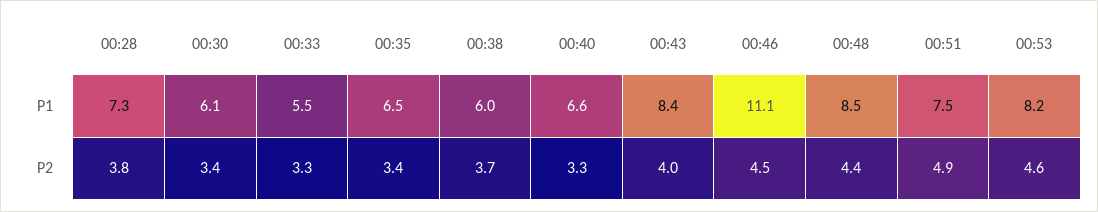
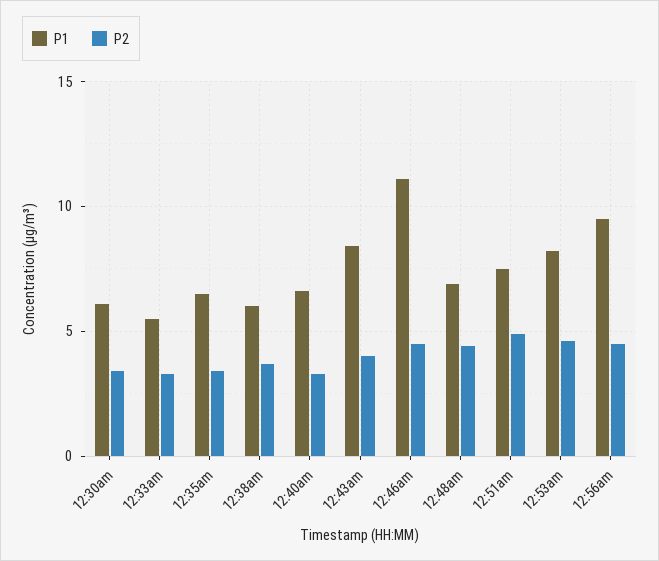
P1, 00:28: 7.3 -> none
P1, 00:48: 8.5 -> 7
P2, 00:28: 3.8 -> none
P1, 12:56am: none -> 9.5
P2, 12:56am: none -> 4.5

